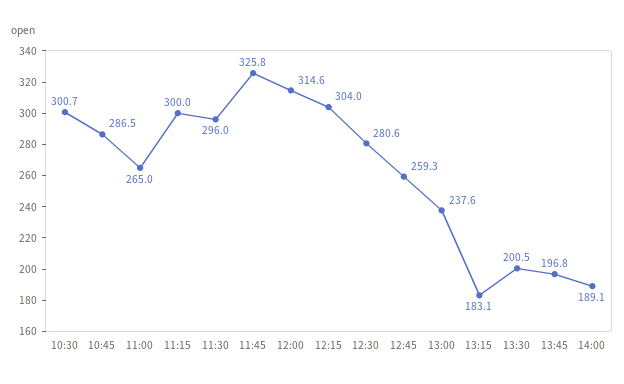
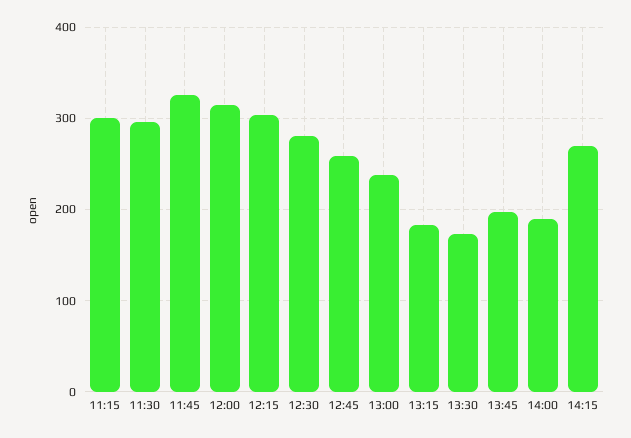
10:30: 300.7 -> none
10:45: 286.5 -> none
11:00: 265 -> none
13:30: 200.5 -> 170
14:15: none -> 270

